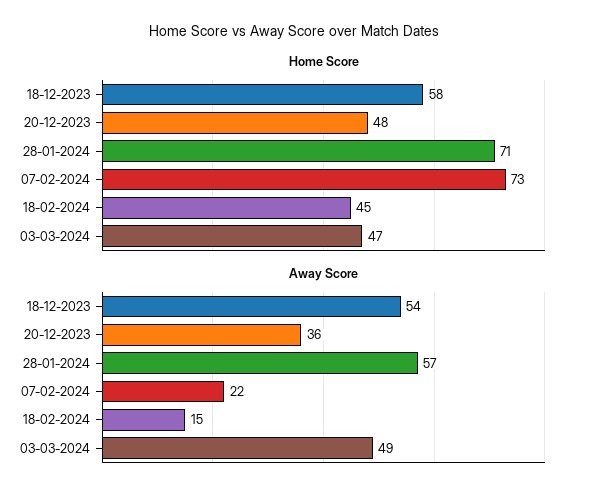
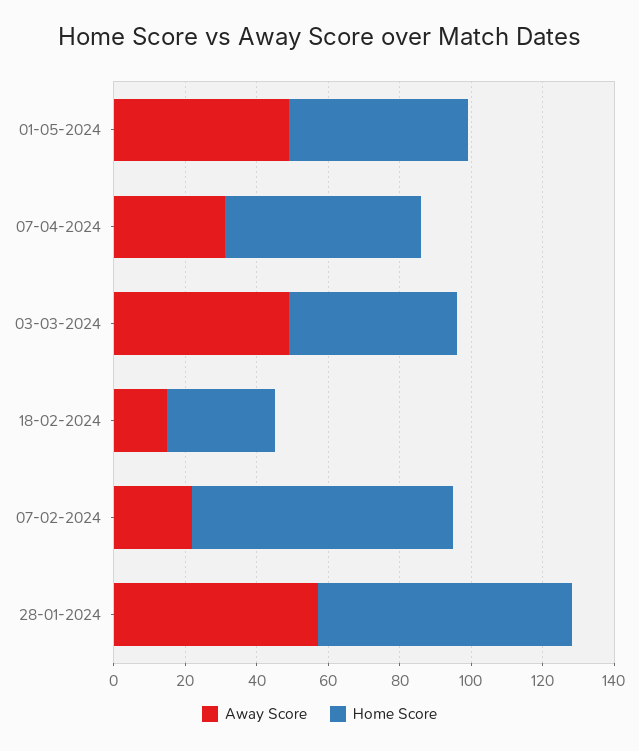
Home Score, 18-12-2023: 58 -> none
Home Score, 20-12-2023: 48 -> none
Home Score, 18-02-2024: 45 -> 30
Away Score, 18-12-2023: 54 -> none
Away Score, 20-12-2023: 36 -> none
Away Score, 01-05-2024: none -> 50
Home Score, 01-05-2024: none -> 50
Away Score, 07-04-2024: none -> 30
Home Score, 07-04-2024: none -> 55

